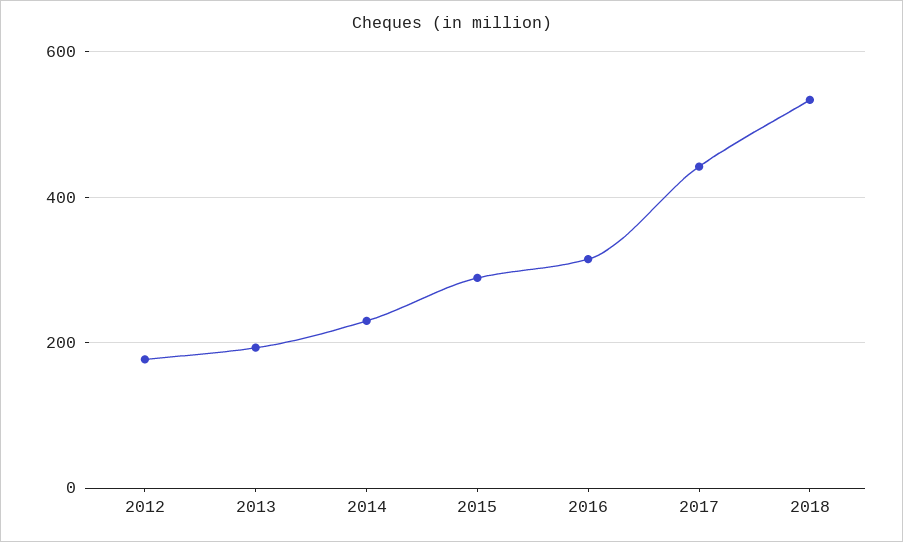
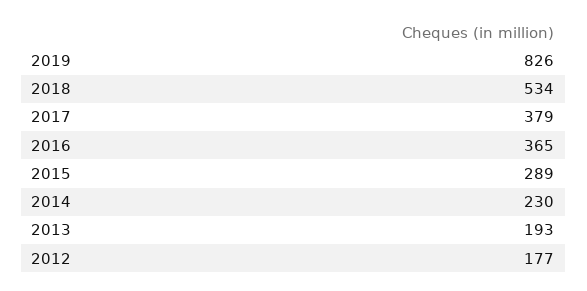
2016: 320 -> 365
2017: 440 -> 379
2019: none -> 826

